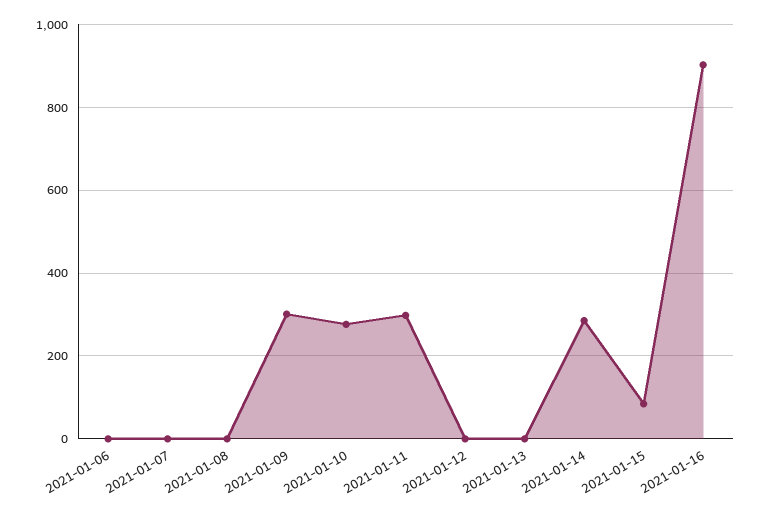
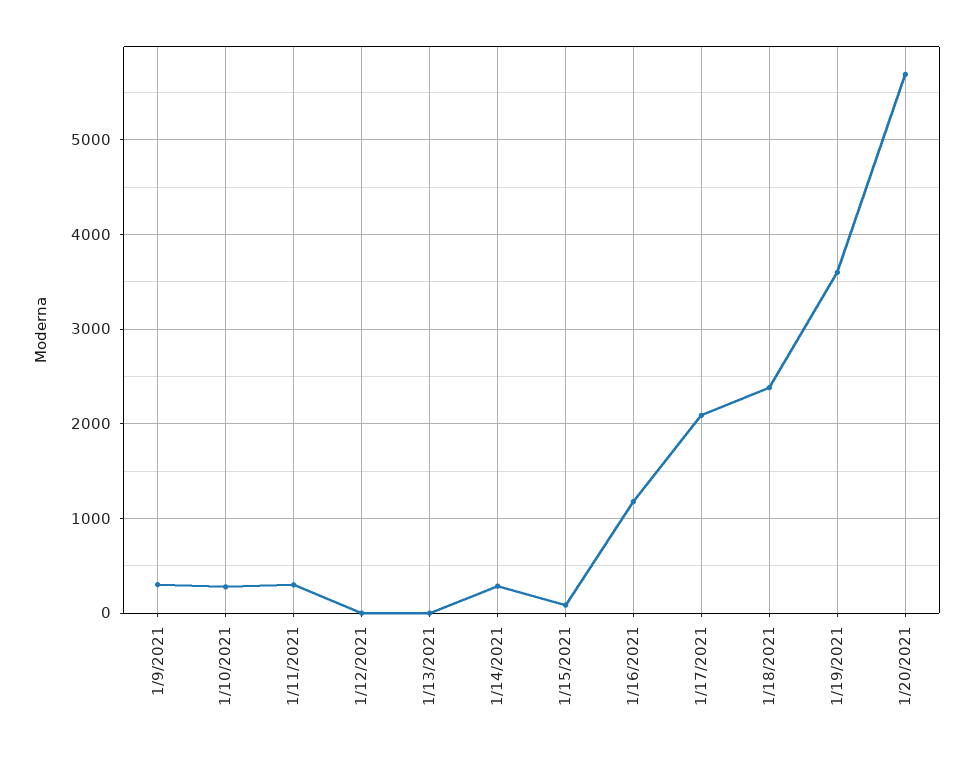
2021-01-06: 0 -> none
2021-01-07: 0 -> none
2021-01-08: 0 -> none
2021-01-16: 900 -> 1200
1/17/2021: none -> 2100
1/18/2021: none -> 2400
1/19/2021: none -> 3600
1/20/2021: none -> 5700

